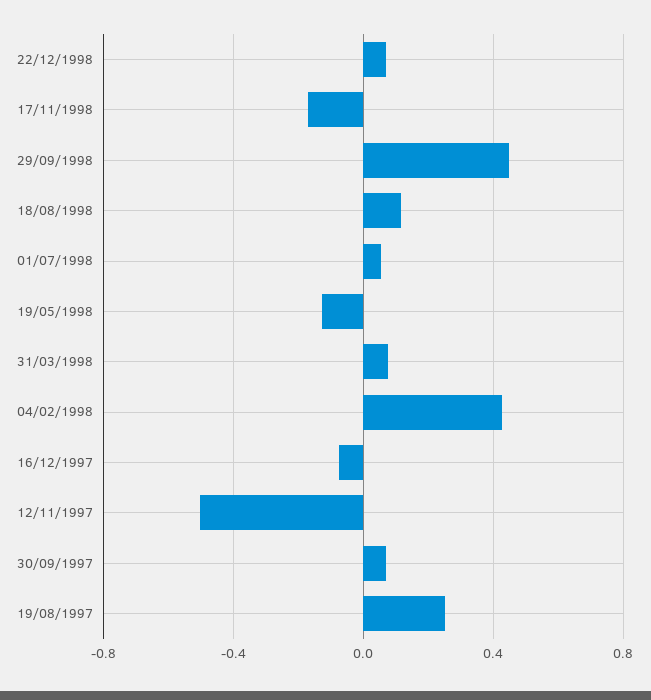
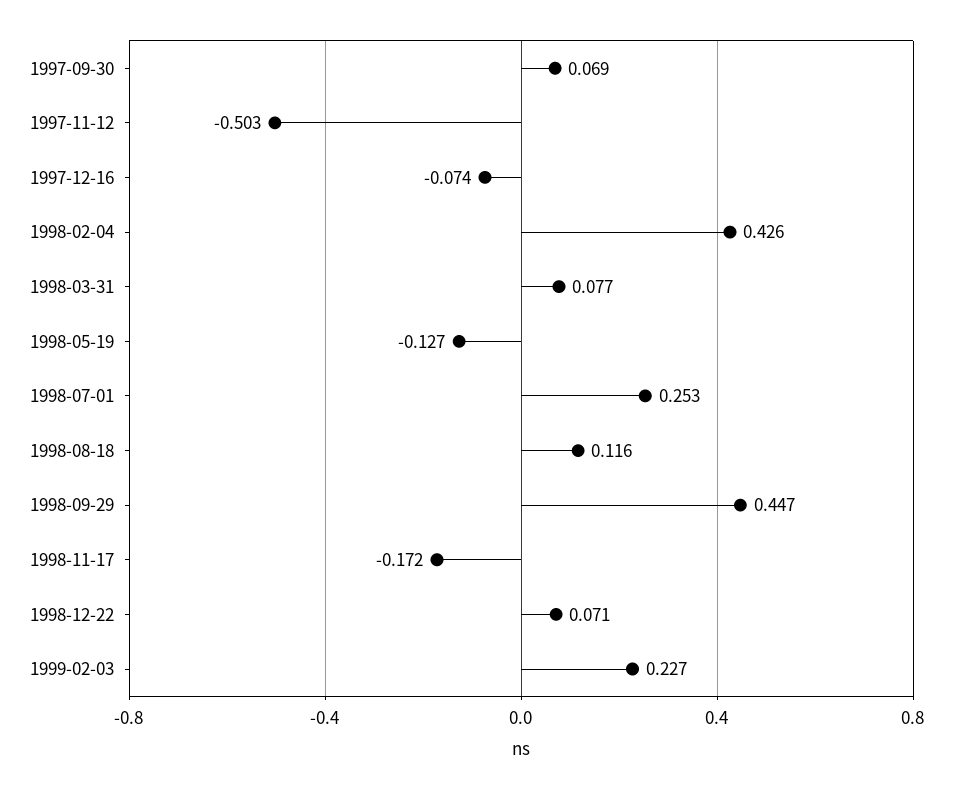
01/07/1998: 0.05 -> 0.253
19/08/1997: 0.25 -> none
1999-02-03: none -> 0.227

